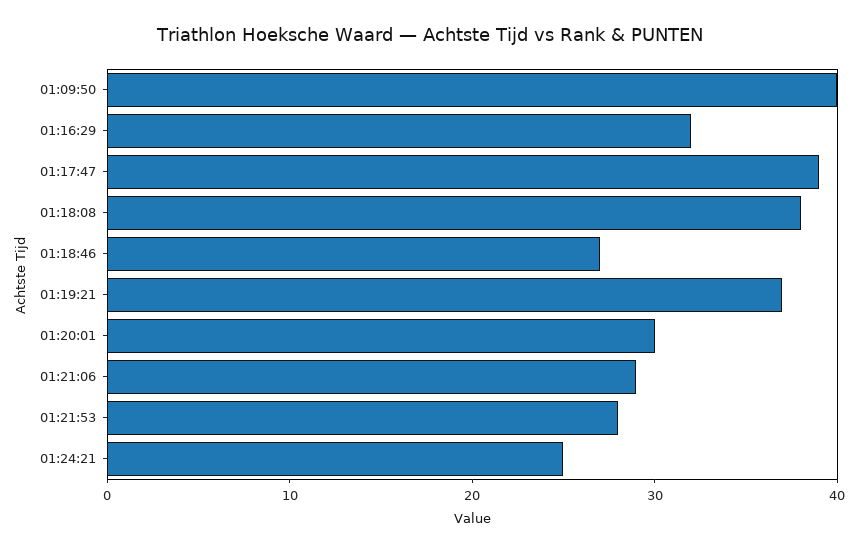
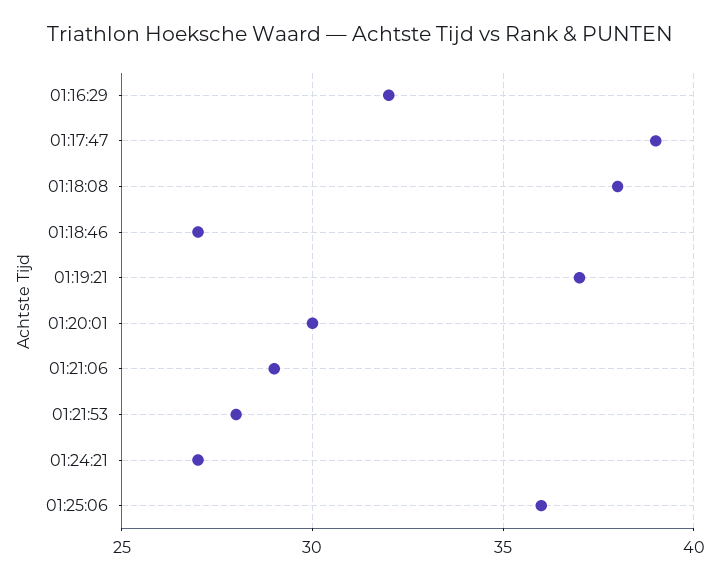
01:09:50: 40 -> none
01:24:21: 25 -> 27
01:25:06: none -> 36

